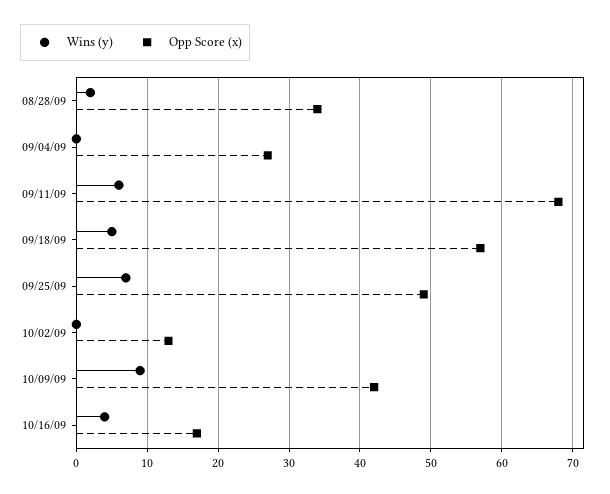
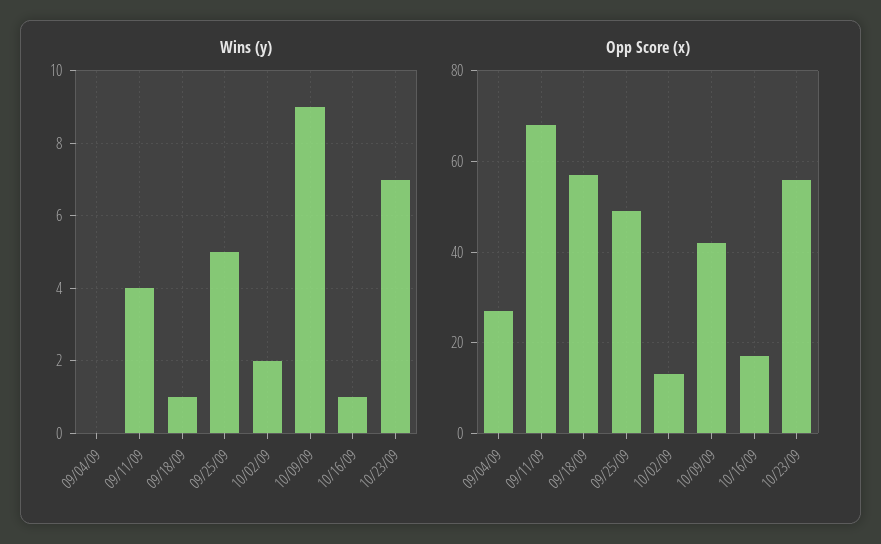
Wins (y), 08/28/09: 2 -> none
Opp Score (x), 08/28/09: 34 -> none
Wins (y), 09/11/09: 6 -> 4
Wins (y), 09/18/09: 5 -> 1
Wins (y), 09/25/09: 7 -> 5
Wins (y), 10/02/09: 0 -> 2
Wins (y), 10/16/09: 4 -> 1
Wins (y), 10/23/09: none -> 7
Opp Score (x), 10/23/09: none -> 55

